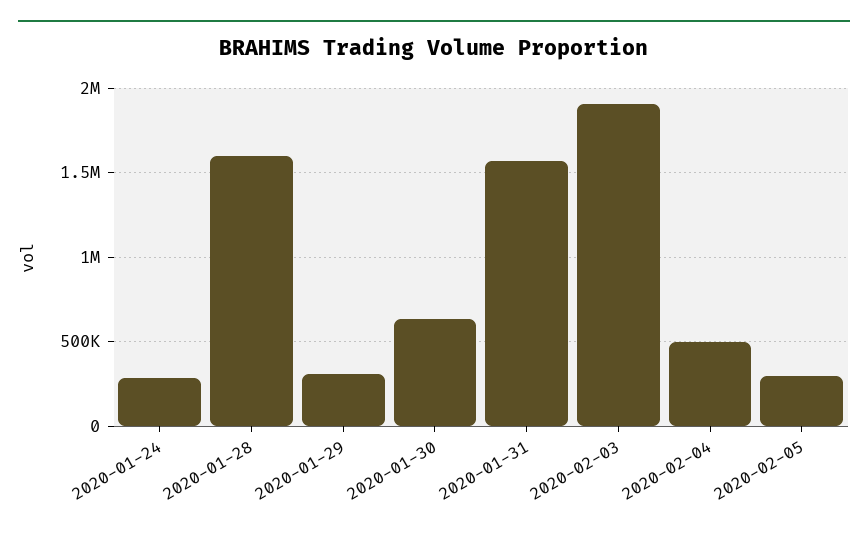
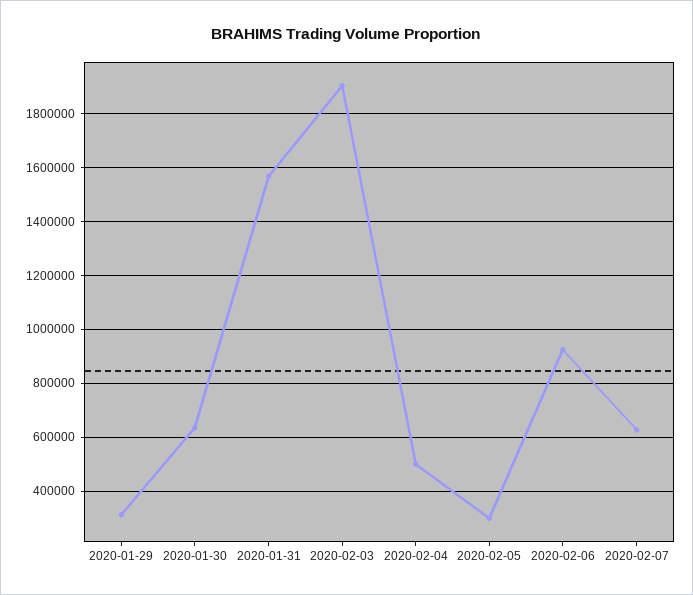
2020-01-24: 300000 -> none
2020-01-28: 1600000 -> none
2020-02-06: none -> 925000
2020-02-07: none -> 625000

